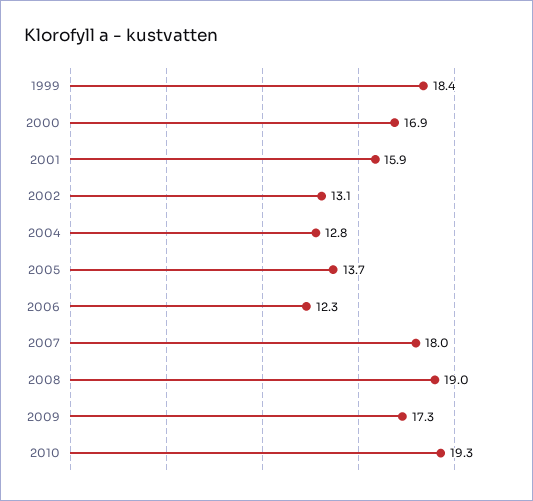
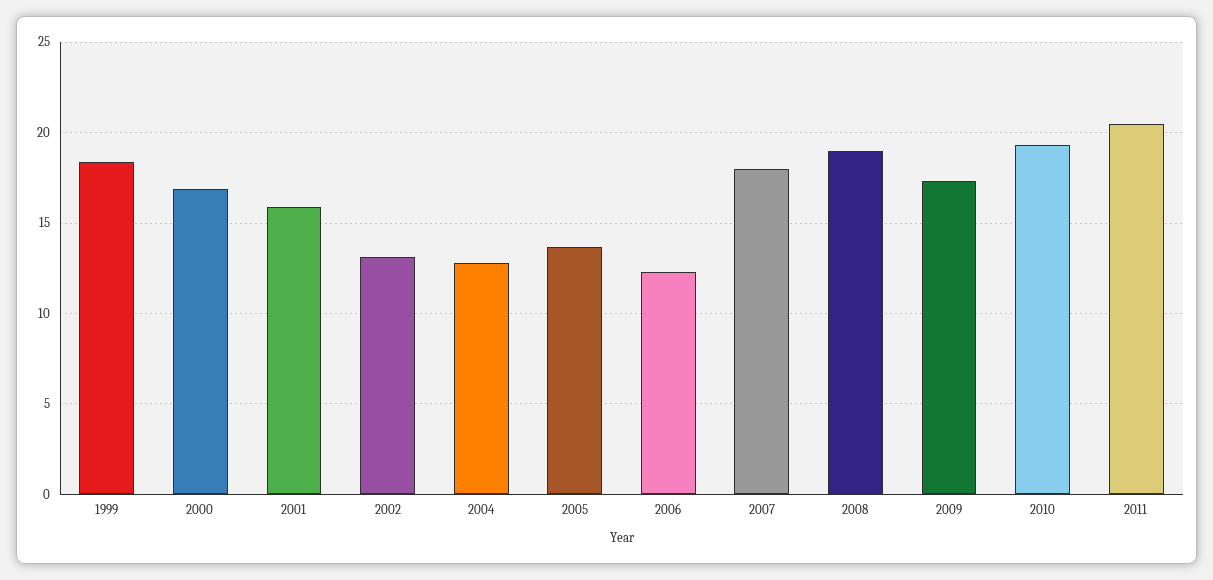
2011: none -> 20.5

